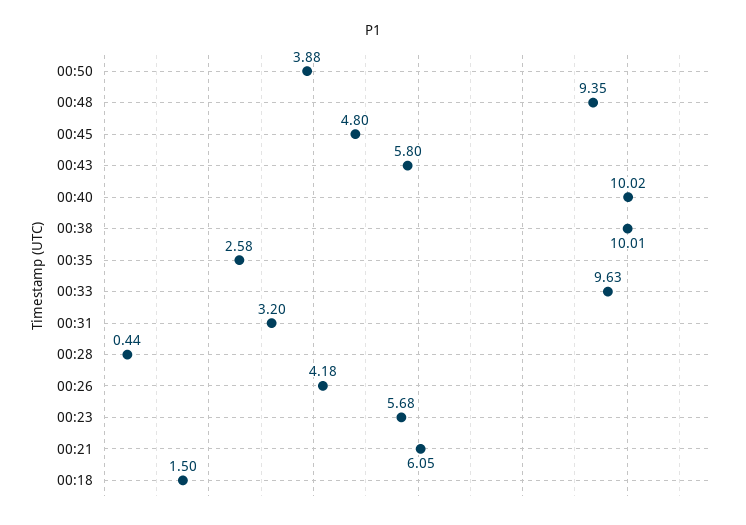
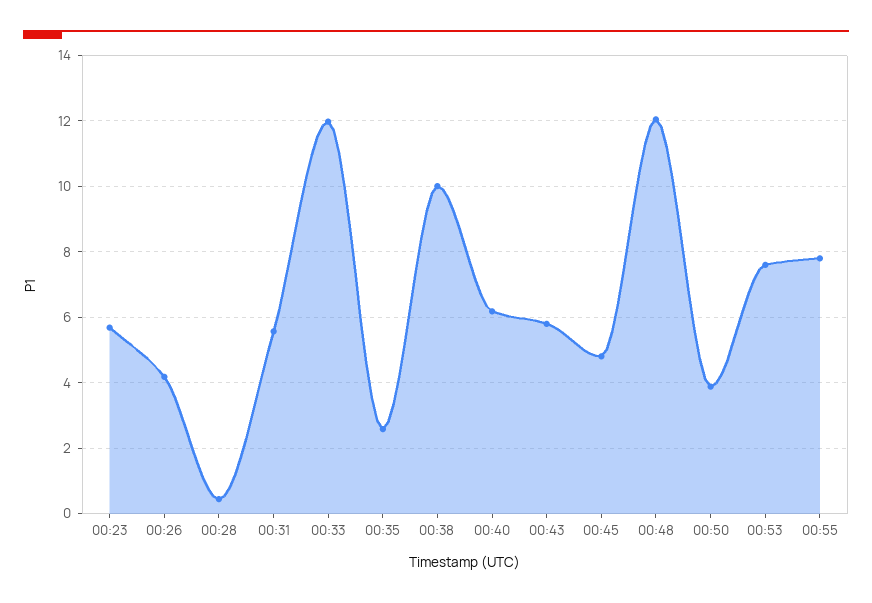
00:48: 9.35 -> 12
00:40: 10.02 -> 6.2
00:33: 9.63 -> 12
00:31: 3.2 -> 5.6
00:21: 6.05 -> none
00:18: 1.5 -> none
00:53: none -> 7.6
00:55: none -> 7.8

